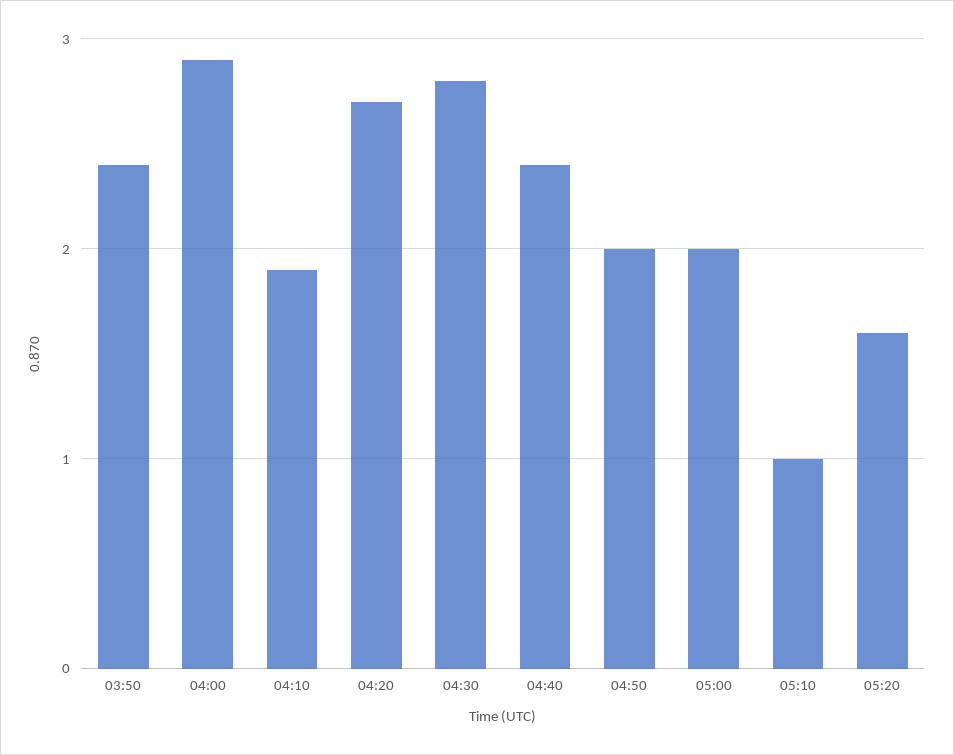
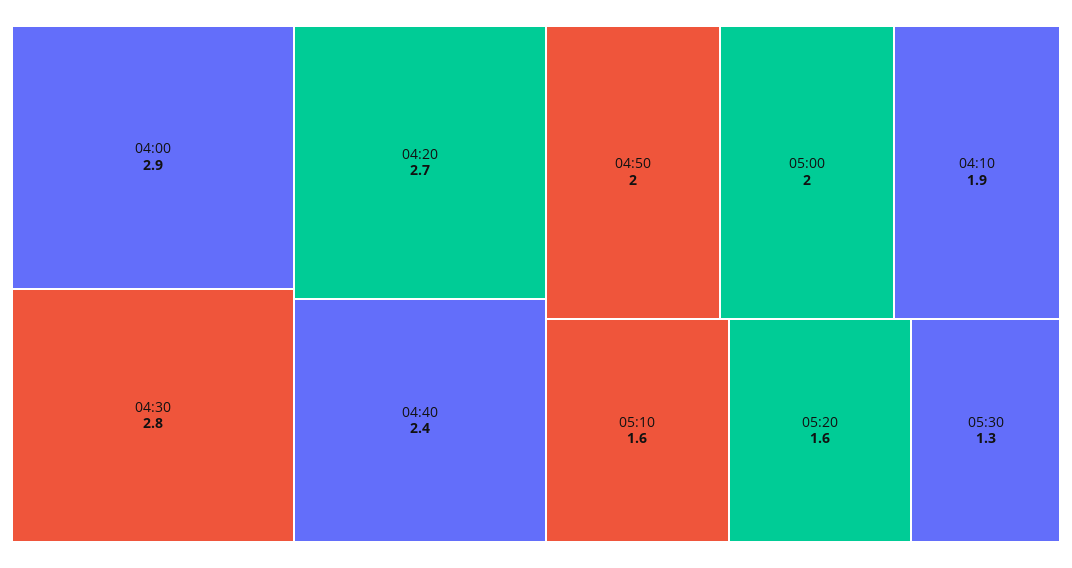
03:50: 2.4 -> none
05:10: 1 -> 1.6
05:30: none -> 1.3

